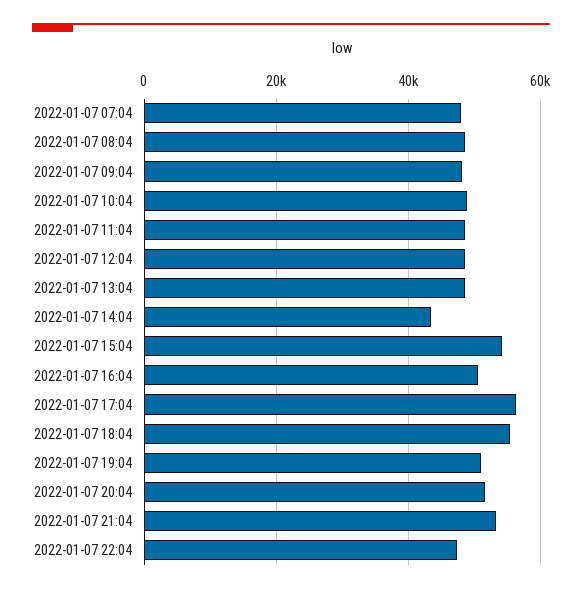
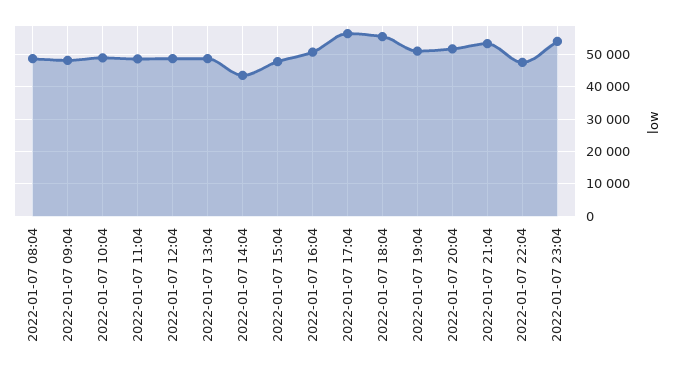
2022-01-07 07:04: 48000 -> none
2022-01-07 15:04: 54000 -> 48000
2022-01-07 23:04: none -> 54000

